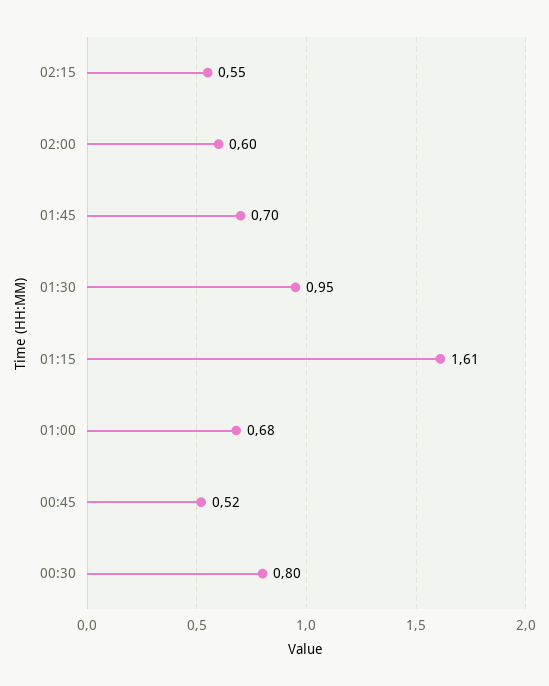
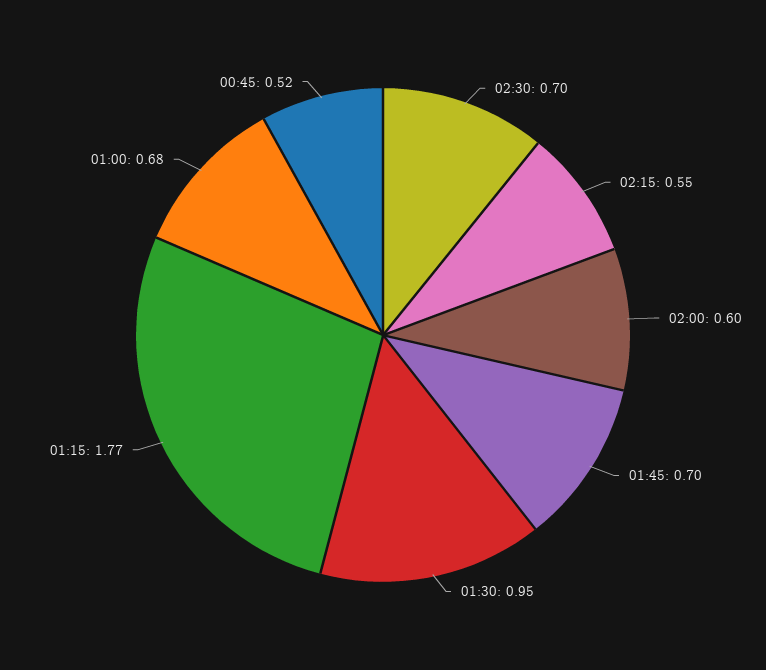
01:15: 1.61 -> 1.77
00:30: 0.8 -> none
02:30: none -> 0.7

